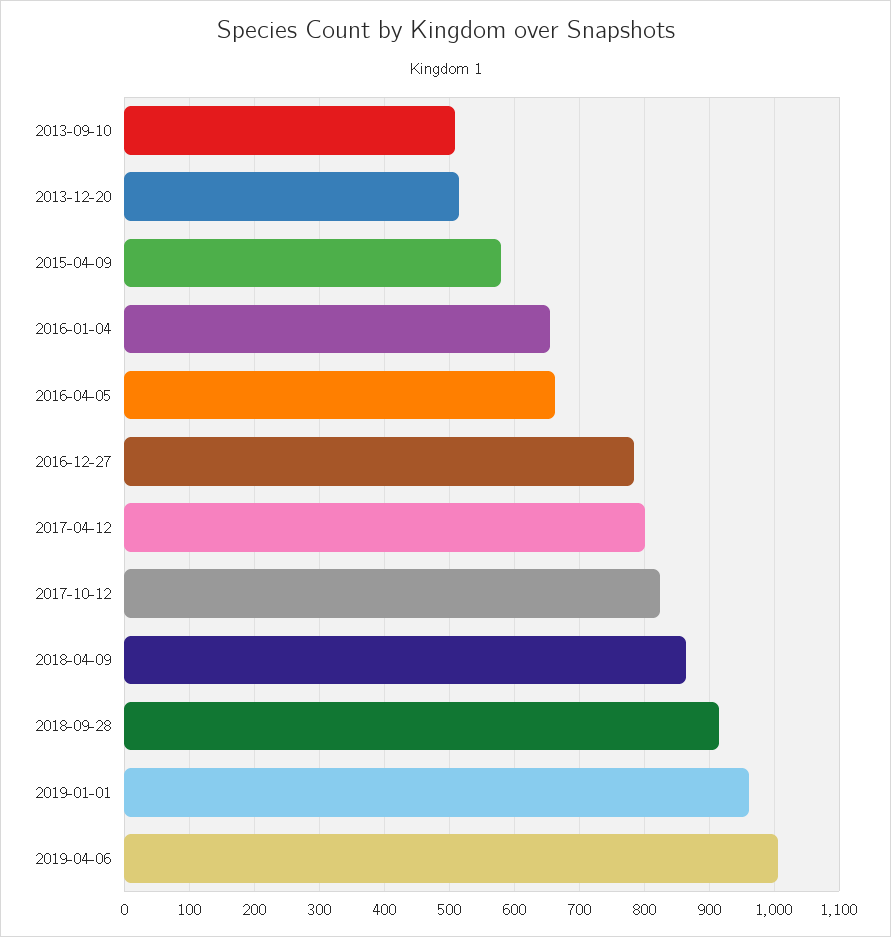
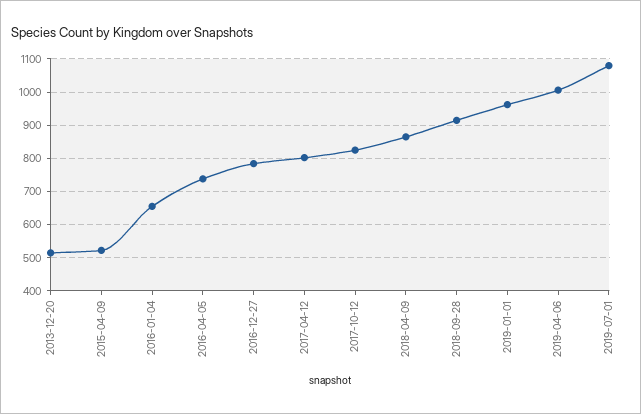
2013-09-10: 510 -> none
2015-04-09: 580 -> 520
2016-04-05: 660 -> 740
2019-07-01: none -> 1080

